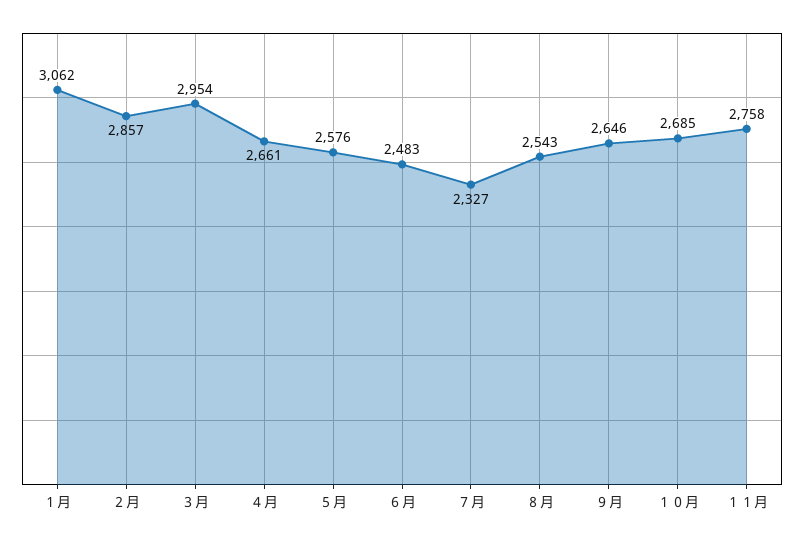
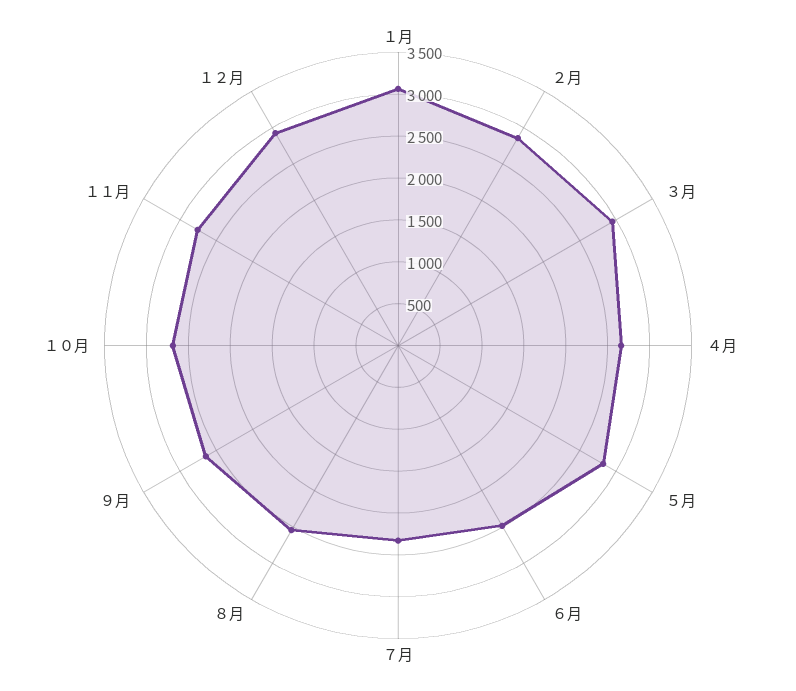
５月: 2576 -> 2800
１２月: none -> 2900

